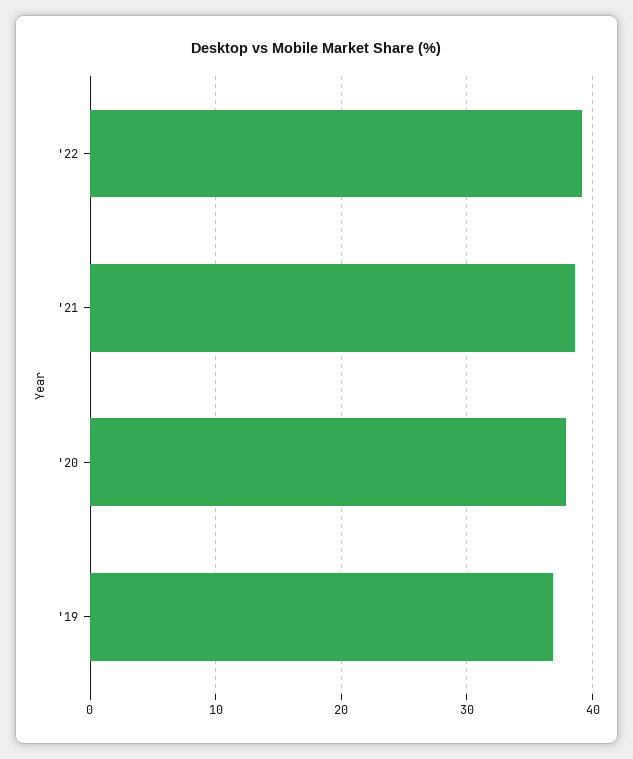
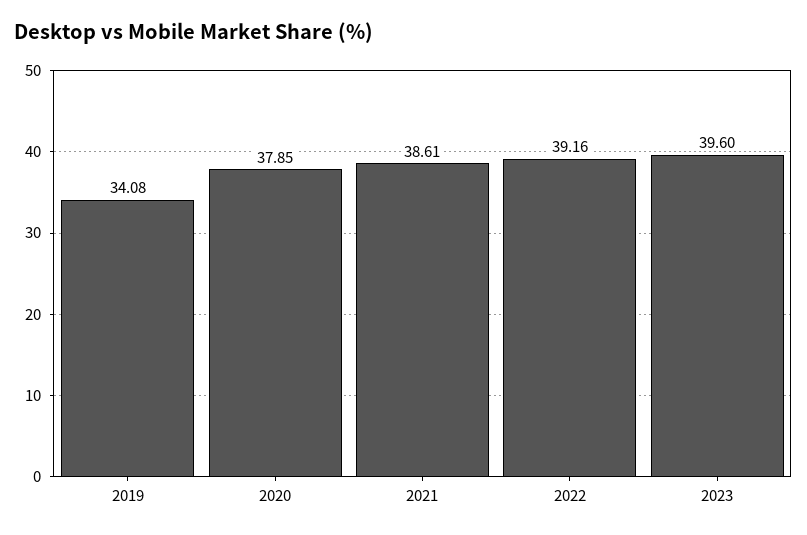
'19: 37 -> 34.08
2023: none -> 39.6

